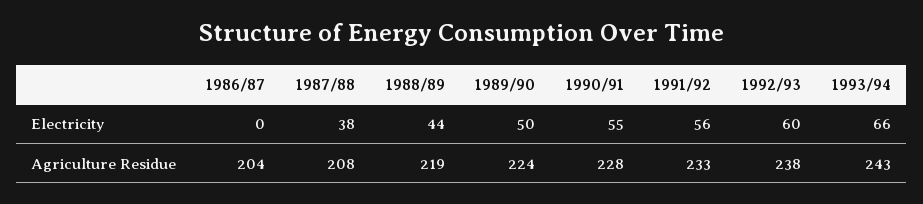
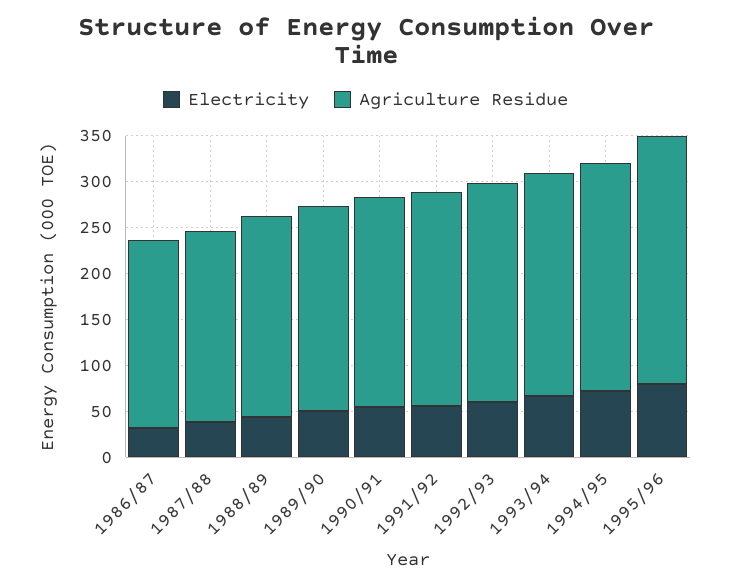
Electricity, 1986/87: 0 -> 30
Electricity, 1994/95: none -> 70
Agriculture Residue, 1994/95: none -> 250
Electricity, 1995/96: none -> 80
Agriculture Residue, 1995/96: none -> 270

